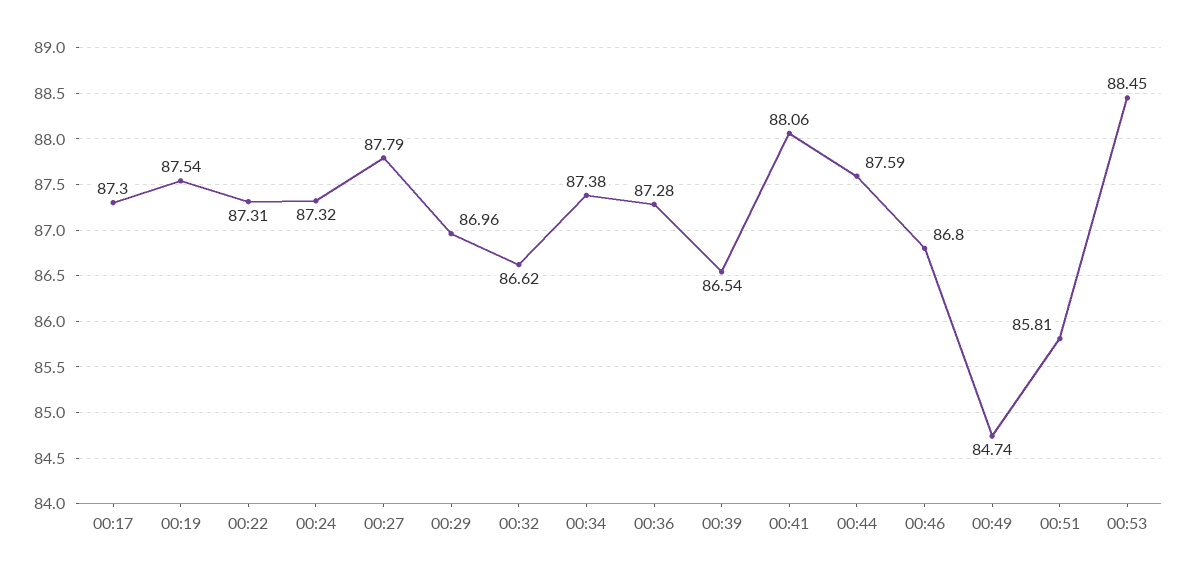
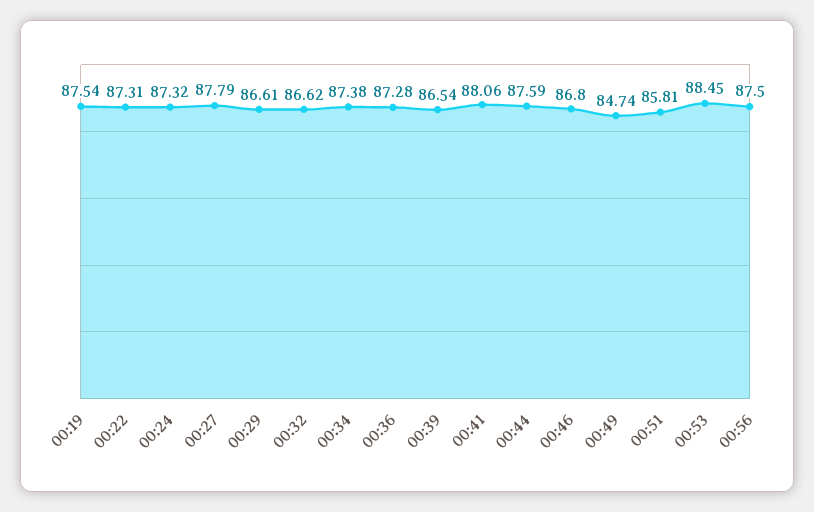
00:17: 87.3 -> none
00:29: 86.96 -> 86.61
00:56: none -> 87.5

